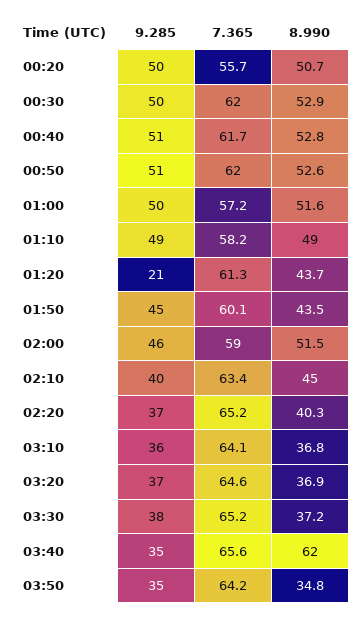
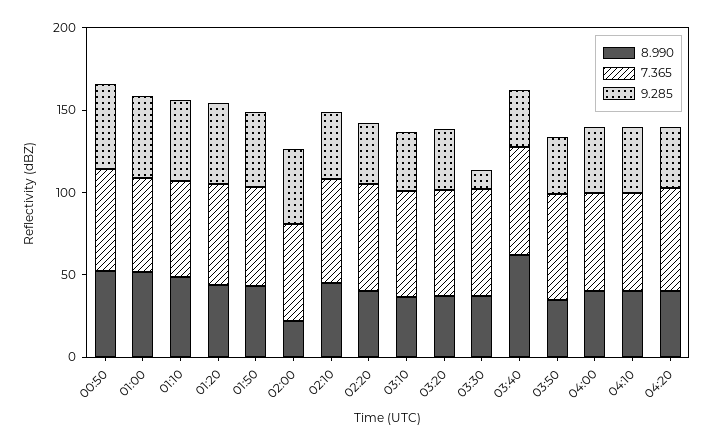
9.285, 00:20: 50 -> none
7.365, 00:20: 55.7 -> none
8.990, 00:20: 50.7 -> none
9.285, 00:30: 50 -> none
7.365, 00:30: 62 -> none
8.990, 00:30: 52.9 -> none
9.285, 00:40: 51 -> none
7.365, 00:40: 61.7 -> none
8.990, 00:40: 52.8 -> none
9.285, 01:20: 21 -> 50
8.990, 02:00: 51.5 -> 20
9.285, 03:30: 38 -> 10
8.990, 04:00: none -> 40
7.365, 04:00: none -> 60
9.285, 04:00: none -> 40
8.990, 04:10: none -> 40
7.365, 04:10: none -> 60
9.285, 04:10: none -> 40
8.990, 04:20: none -> 40
7.365, 04:20: none -> 60
9.285, 04:20: none -> 40

